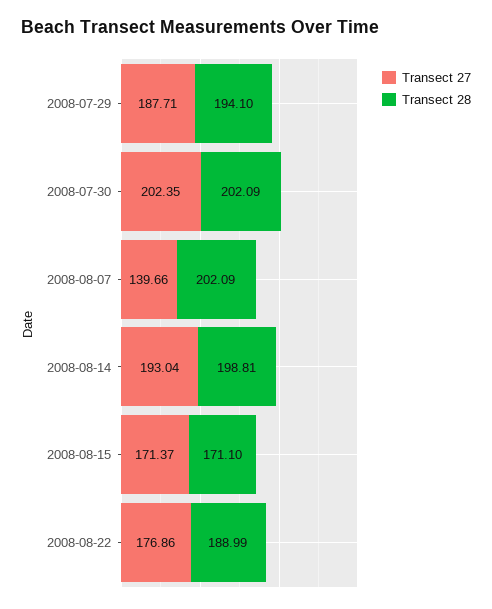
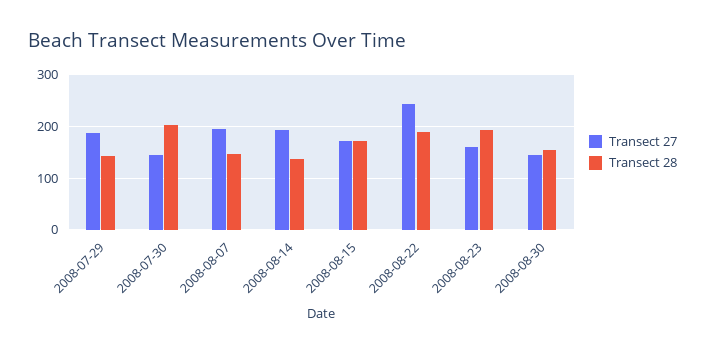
Transect 28, 2008-07-29: 194.1 -> 140
Transect 27, 2008-07-30: 202.35 -> 140
Transect 27, 2008-08-07: 139.66 -> 200
Transect 28, 2008-08-07: 202.09 -> 140
Transect 28, 2008-08-14: 198.81 -> 140
Transect 27, 2008-08-22: 176.86 -> 240
Transect 27, 2008-08-23: none -> 160
Transect 28, 2008-08-23: none -> 200
Transect 27, 2008-08-30: none -> 140
Transect 28, 2008-08-30: none -> 160

